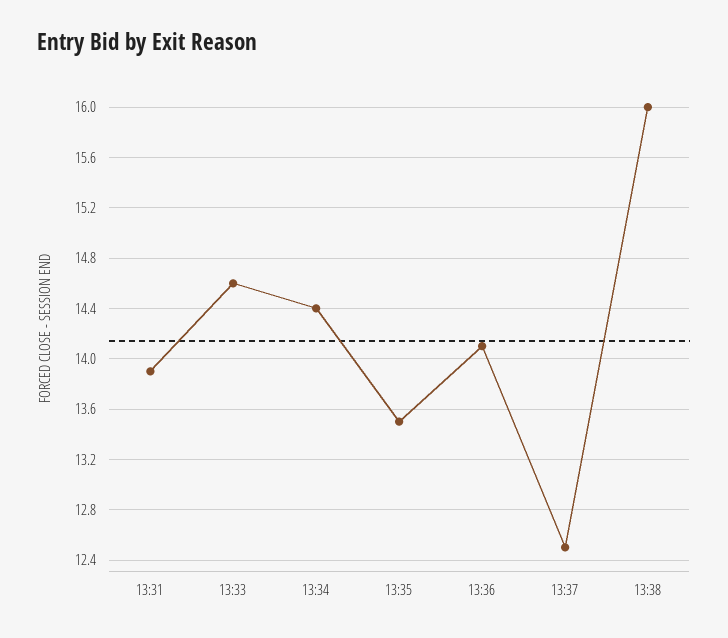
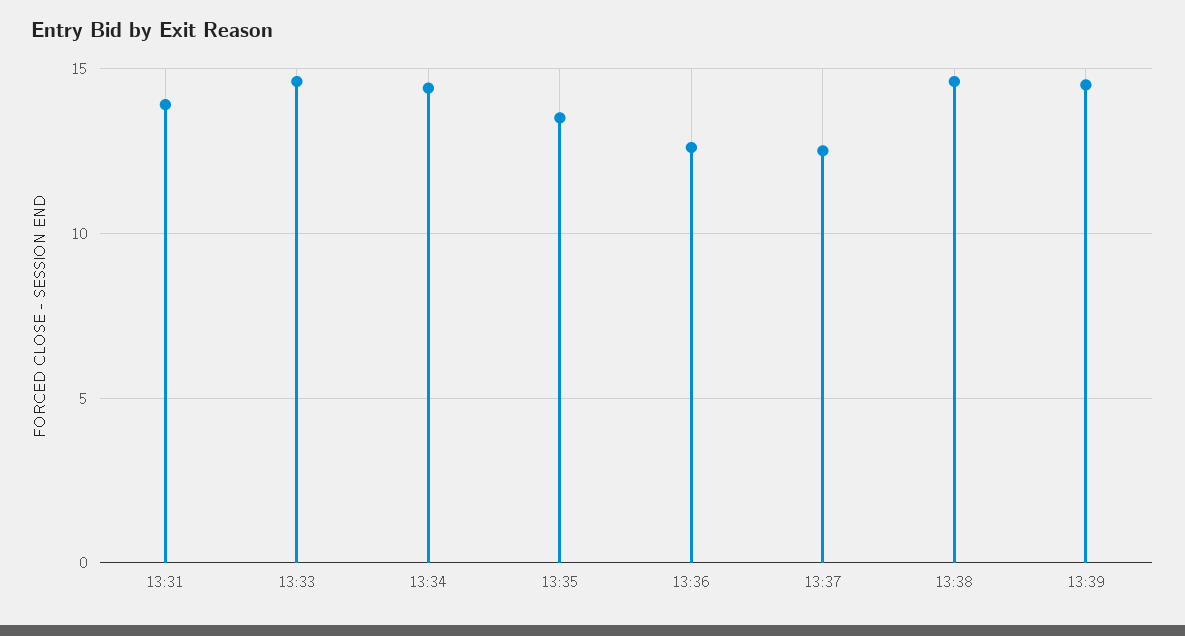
13:36: 14.1 -> 12.5
13:38: 16 -> 14.5
13:39: none -> 14.5

